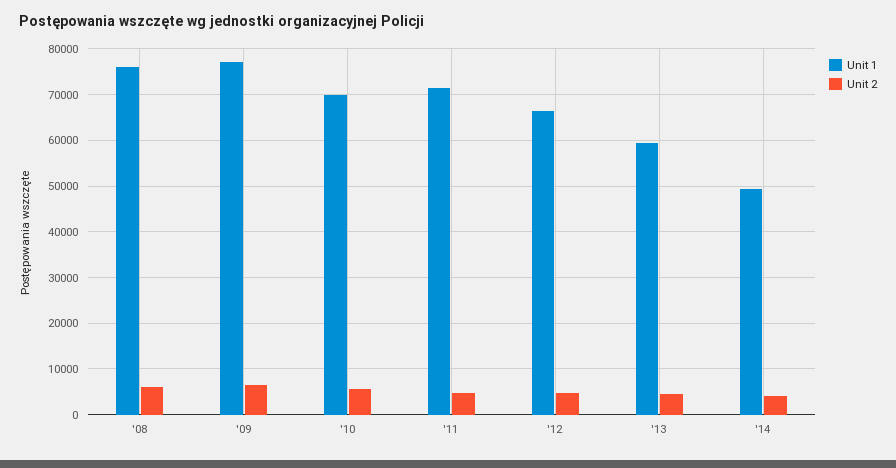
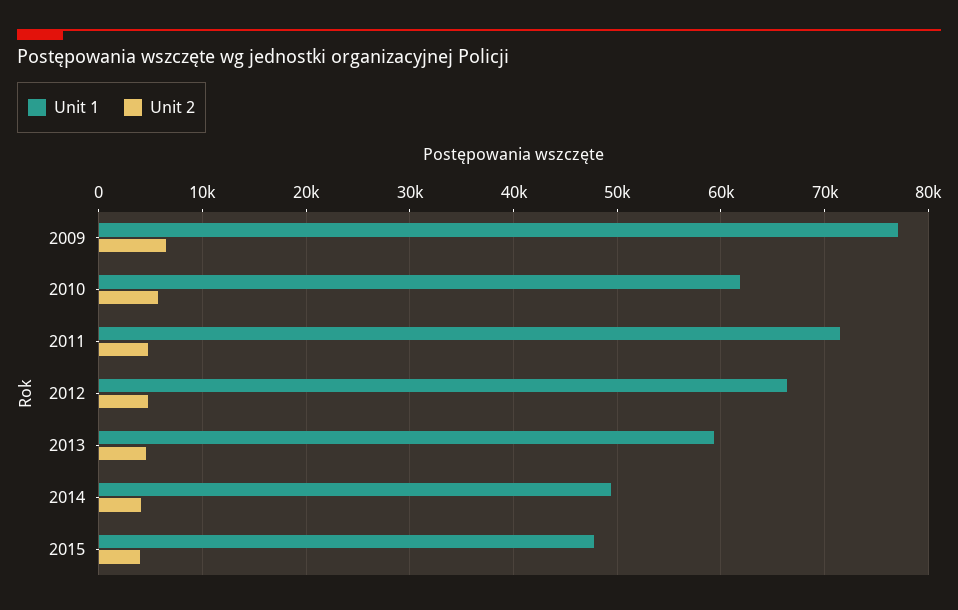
Unit 1, '08: 76000 -> none
Unit 2, '08: 6000 -> none
Unit 1, '10: 70000 -> 62000
Unit 1, 2015: none -> 48000
Unit 2, 2015: none -> 4000

